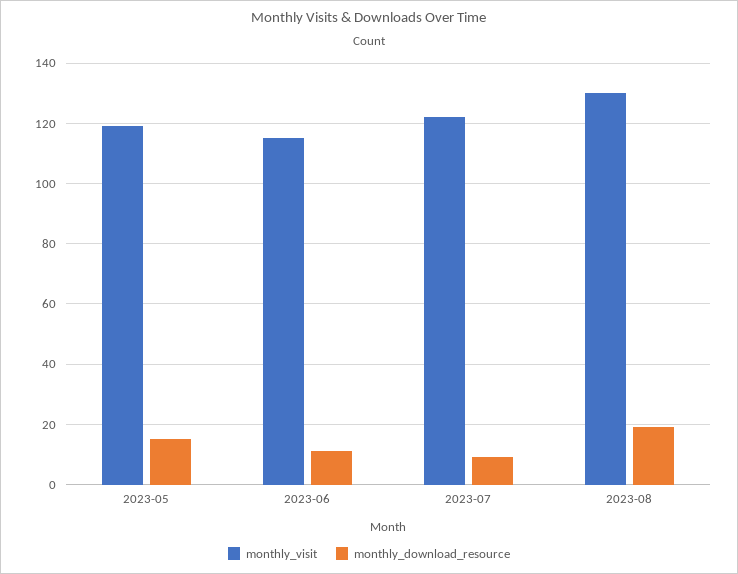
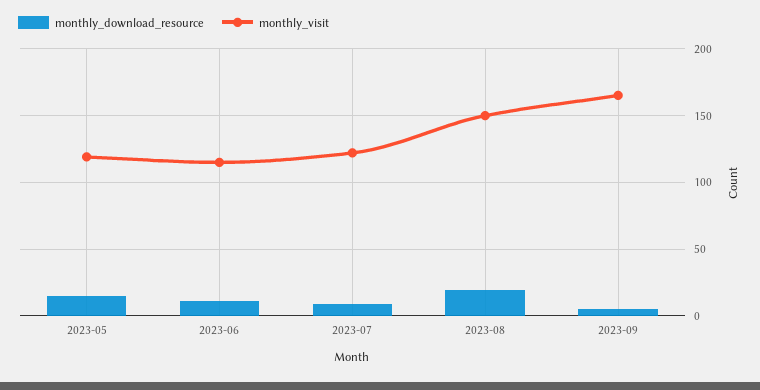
monthly_visit, 2023-08: 130 -> 150
monthly_download_resource, 2023-09: none -> 5
monthly_visit, 2023-09: none -> 165

